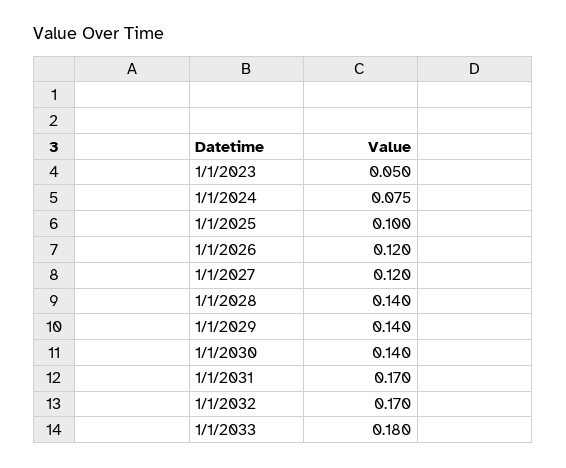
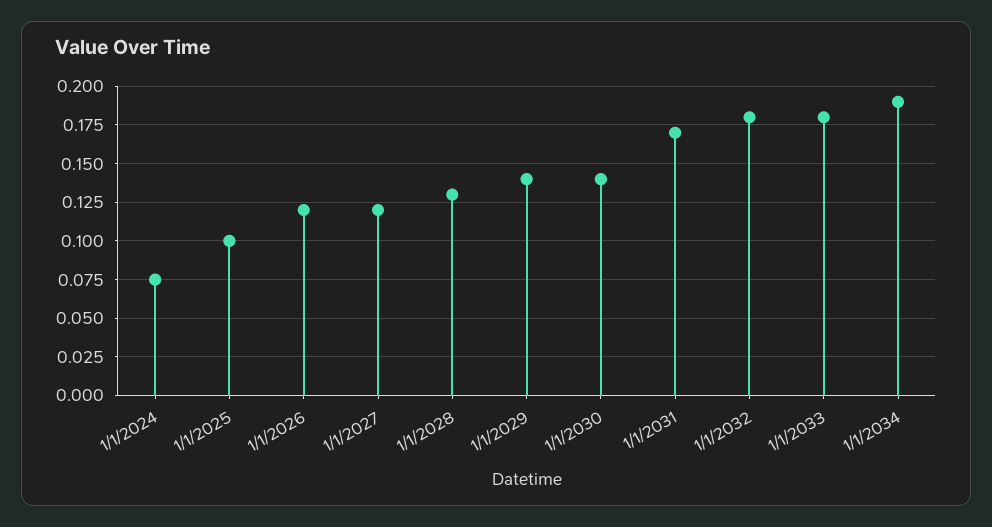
1/1/2023: 0.05 -> none
1/1/2028: 0.14 -> 0.13
1/1/2032: 0.17 -> 0.18
1/1/2034: none -> 0.19

